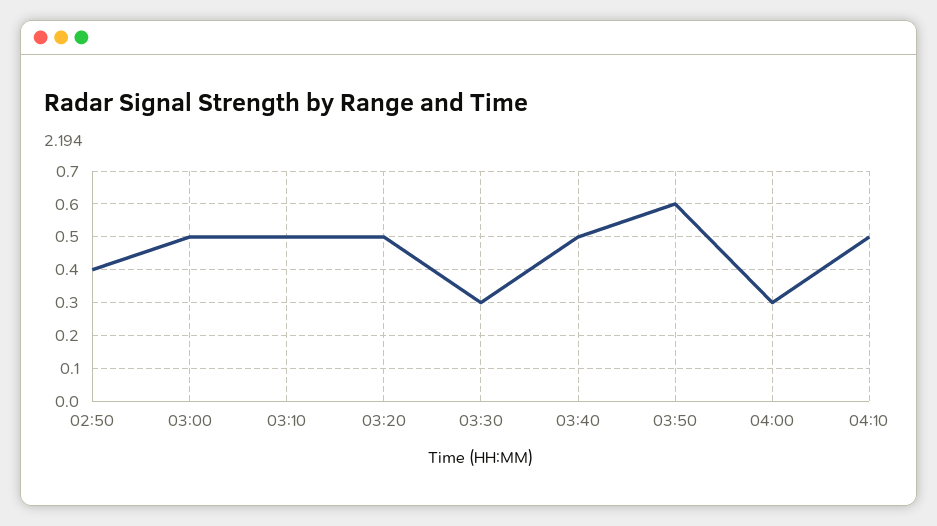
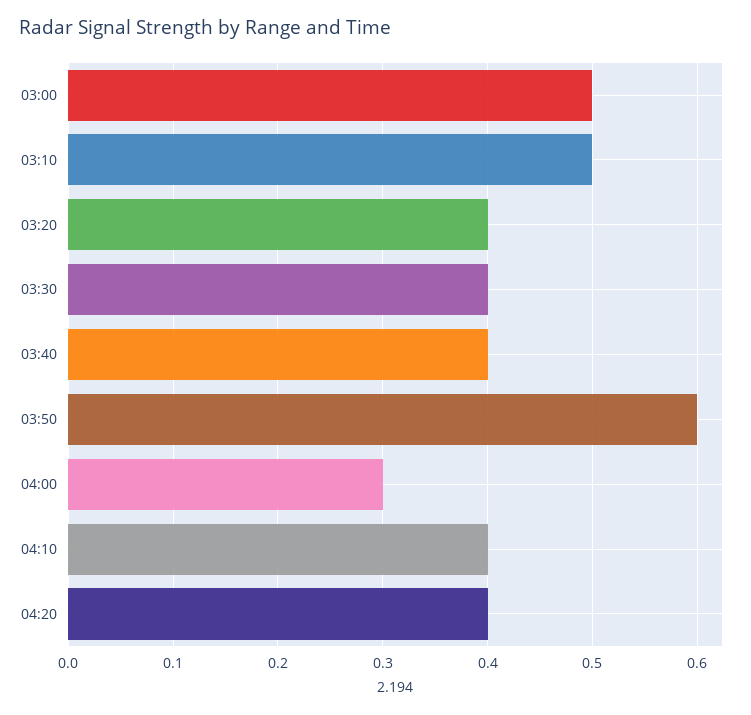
02:50: 0.4 -> none
03:20: 0.5 -> 0.4
03:30: 0.3 -> 0.4
03:40: 0.5 -> 0.4
04:10: 0.5 -> 0.4
04:20: none -> 0.4

